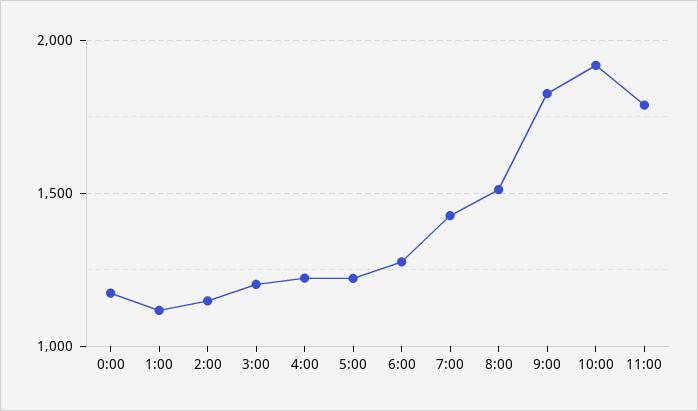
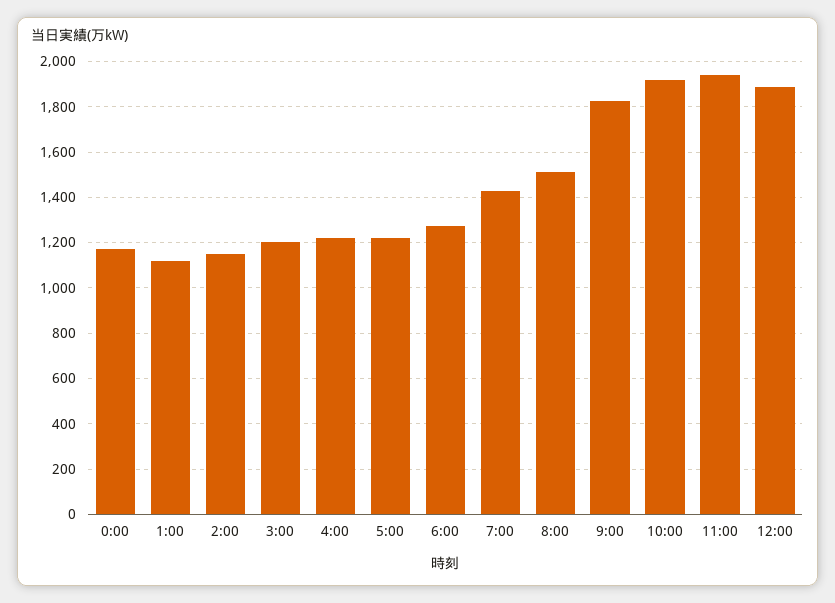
11:00: 1800 -> 1950
12:00: none -> 1900

